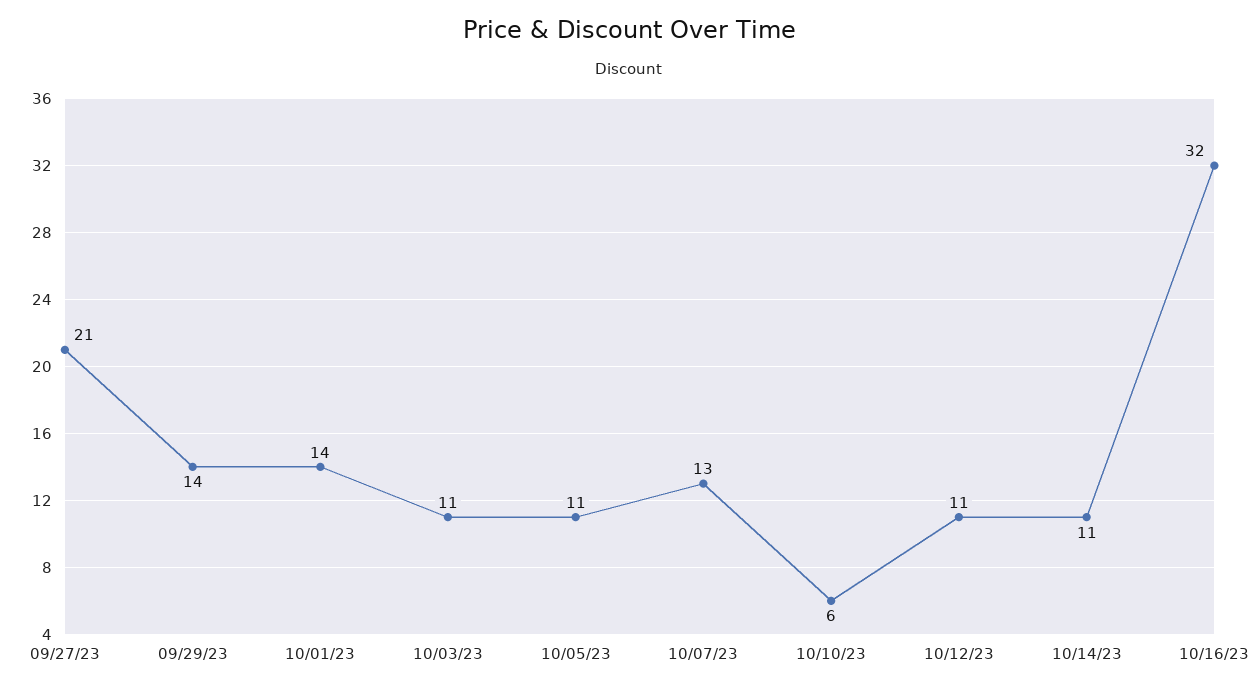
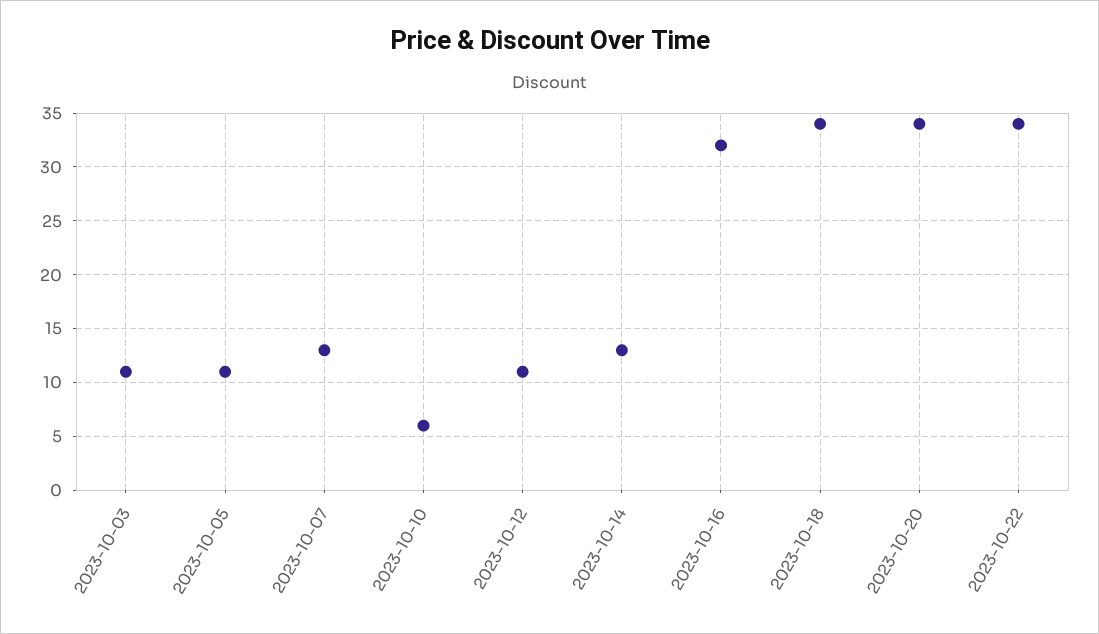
09/27/23: 21 -> none
09/29/23: 14 -> none
10/01/23: 14 -> none
10/14/23: 11 -> 13
2023-10-18: none -> 34
2023-10-20: none -> 34
2023-10-22: none -> 34

